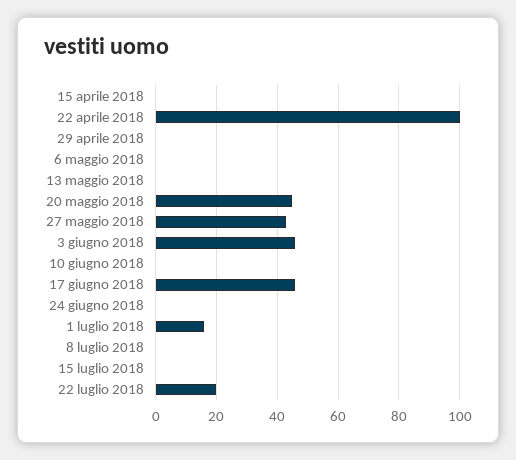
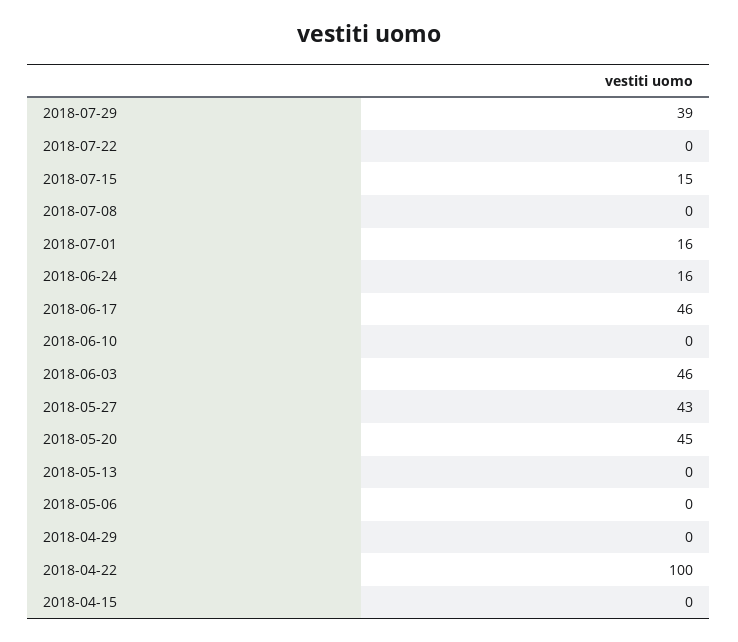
24 giugno 2018: 0 -> 16
15 luglio 2018: 0 -> 15
22 luglio 2018: 20 -> 0
2018-07-29: none -> 39

